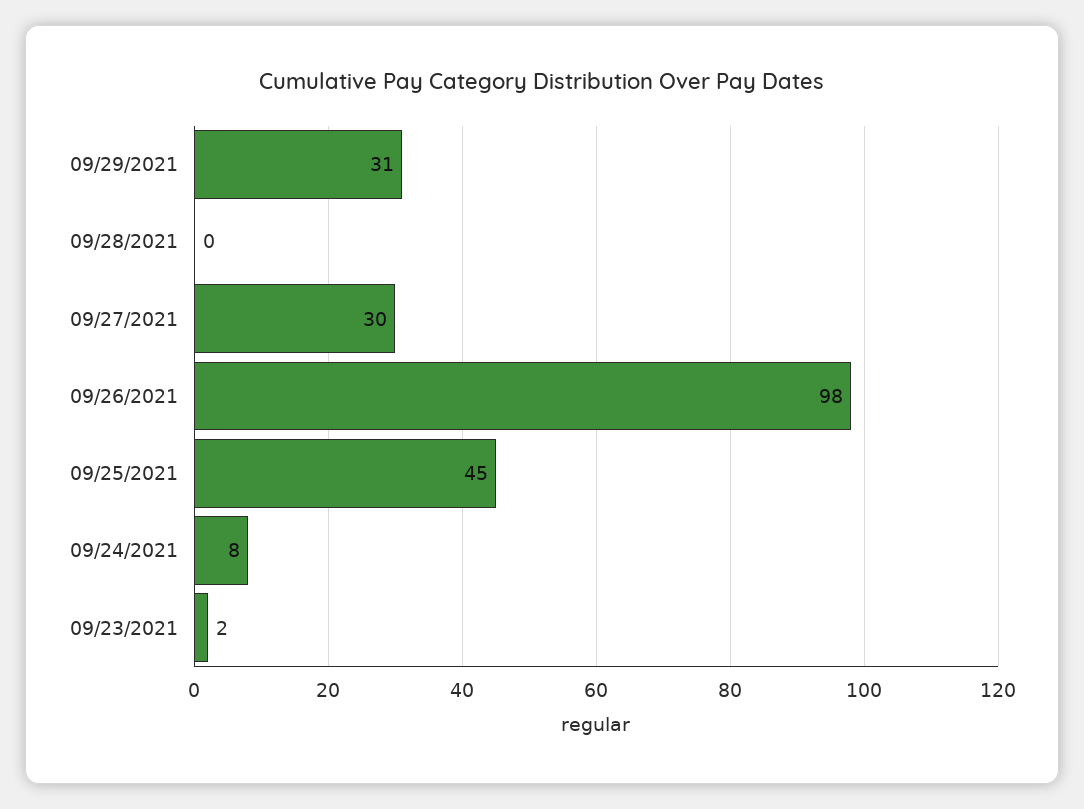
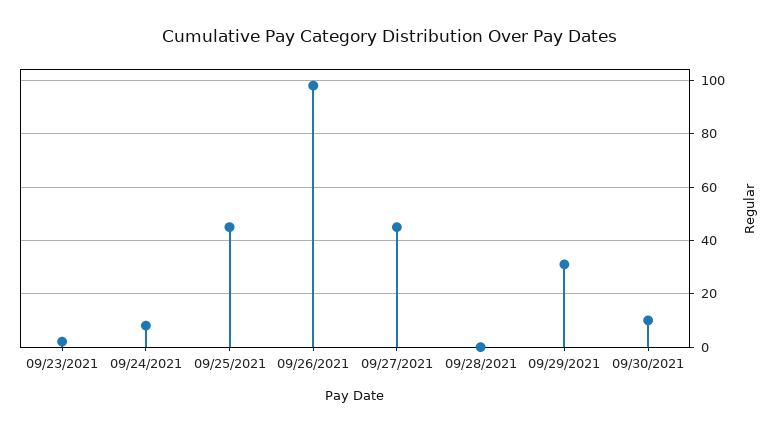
09/27/2021: 30 -> 45
09/30/2021: none -> 10

